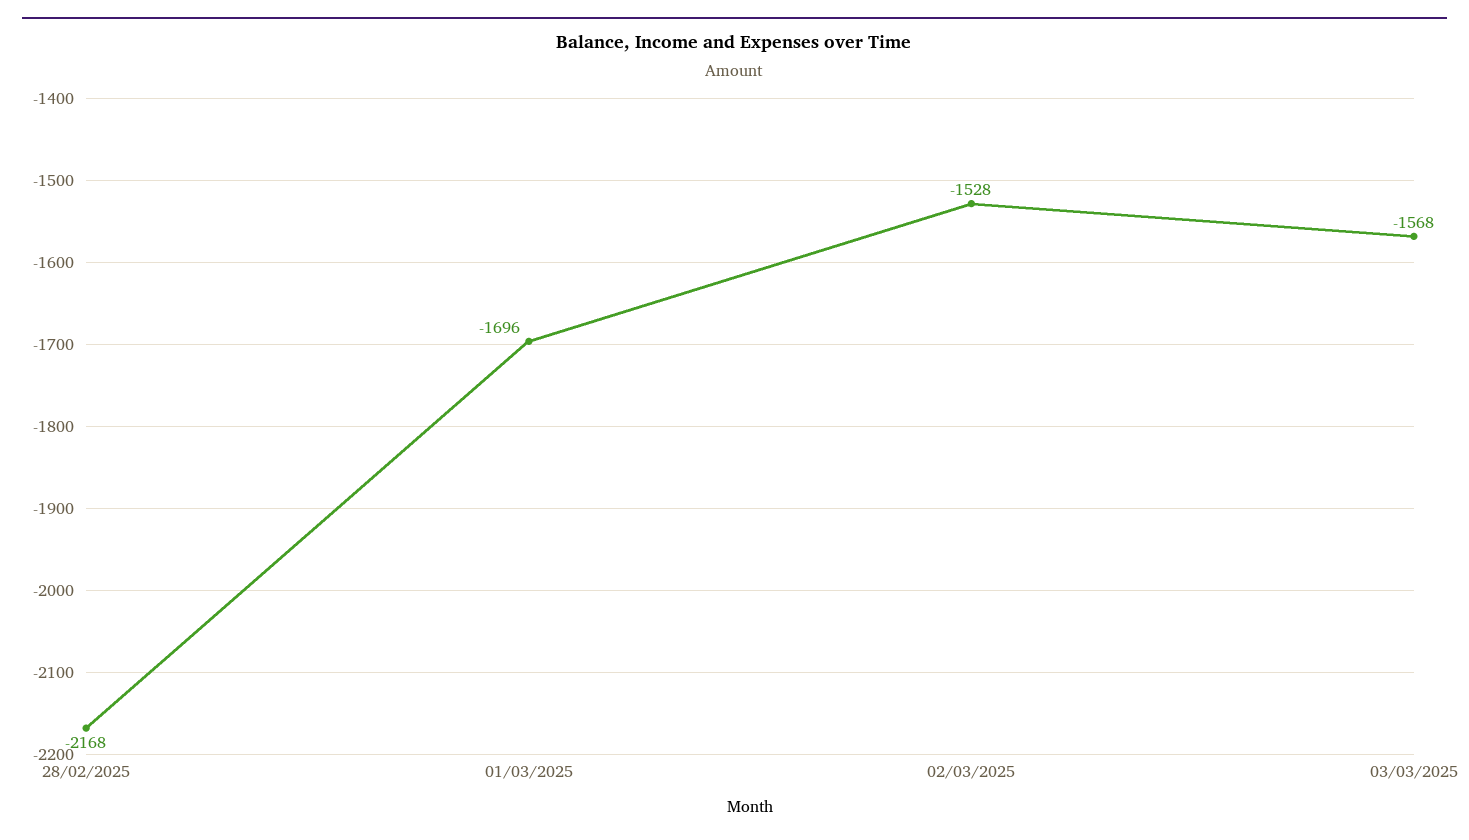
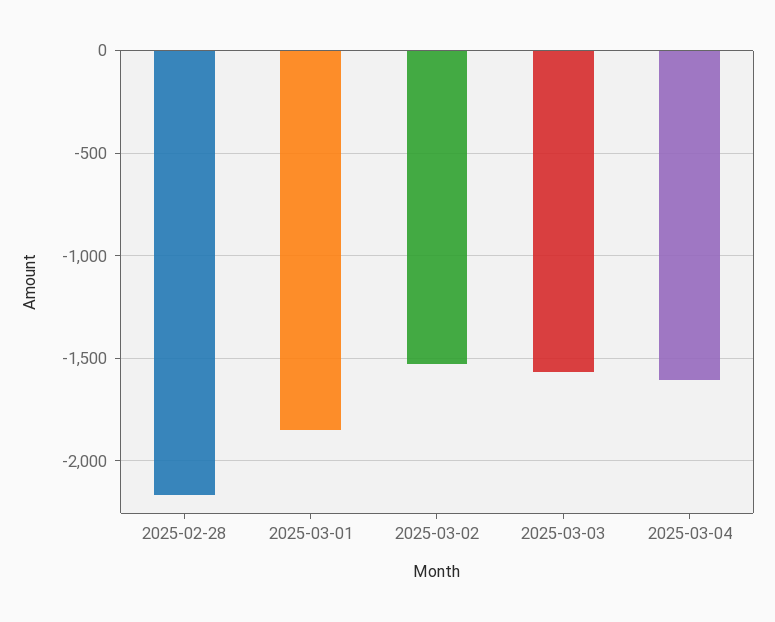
01/03/2025: -1696 -> -1850
2025-03-04: none -> -1600

